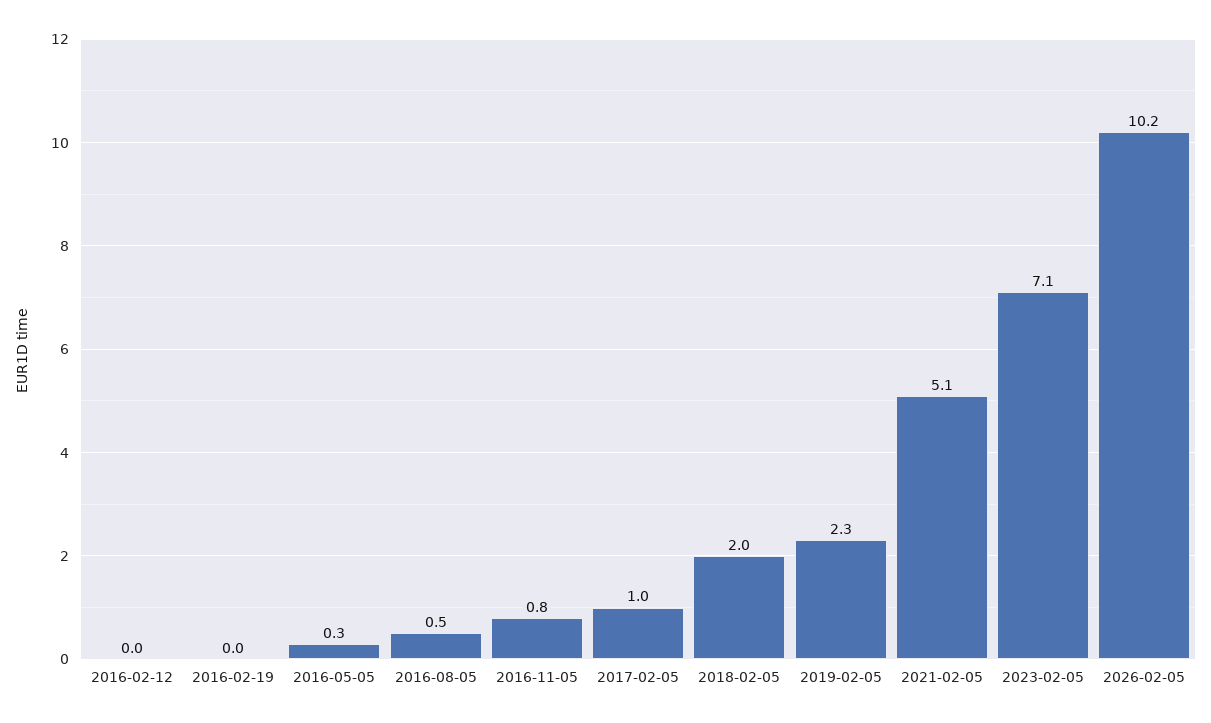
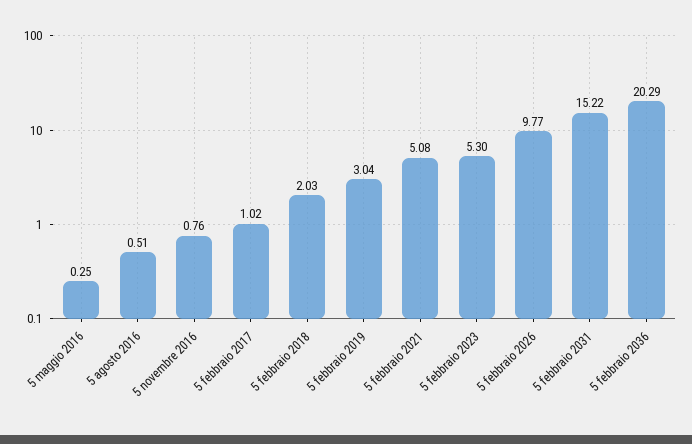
2016-02-12: 0 -> none
2016-02-19: 0 -> none
2019-02-05: 2.3 -> 3.04
2023-02-05: 7.1 -> 5.3
2026-02-05: 10.2 -> 9.77
5 febbraio 2031: none -> 15.22
5 febbraio 2036: none -> 20.29

